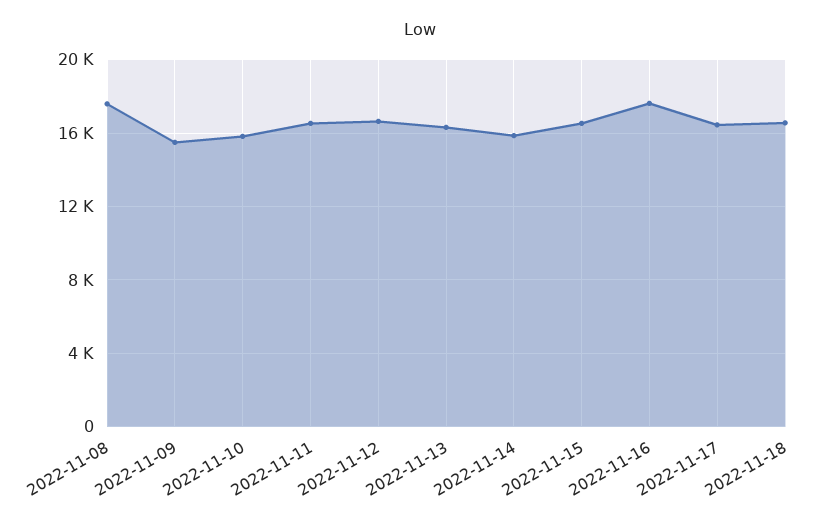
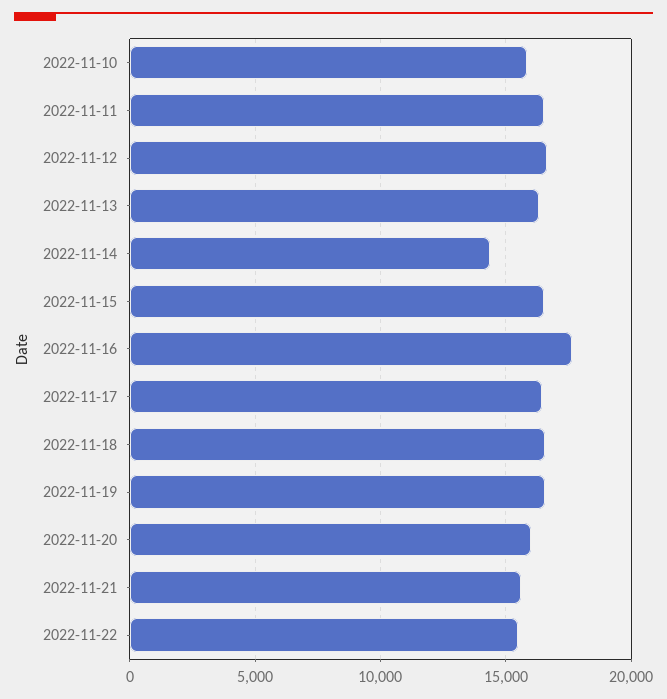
2022-11-08: 17500 -> none
2022-11-09: 15500 -> none
2022-11-14: 16000 -> 14500
2022-11-19: none -> 16500
2022-11-20: none -> 16000
2022-11-21: none -> 15500
2022-11-22: none -> 15500

